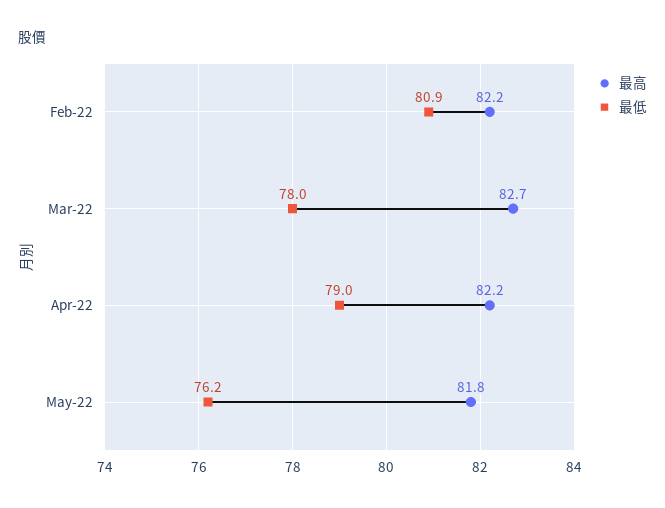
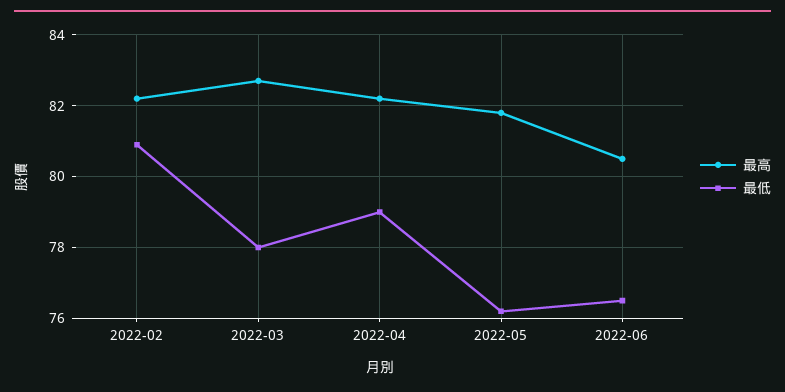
最高, 2022-06: none -> 80.5
最低, 2022-06: none -> 76.5

